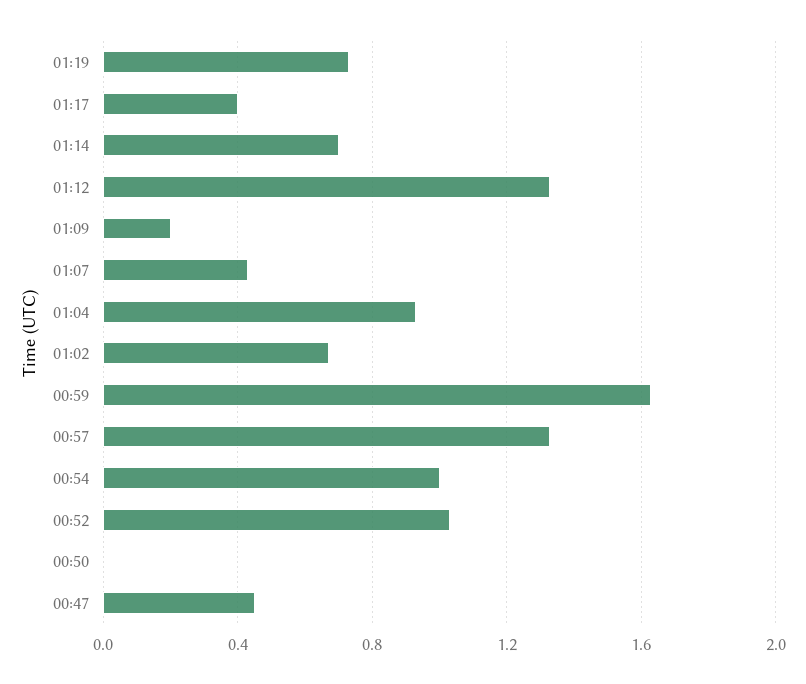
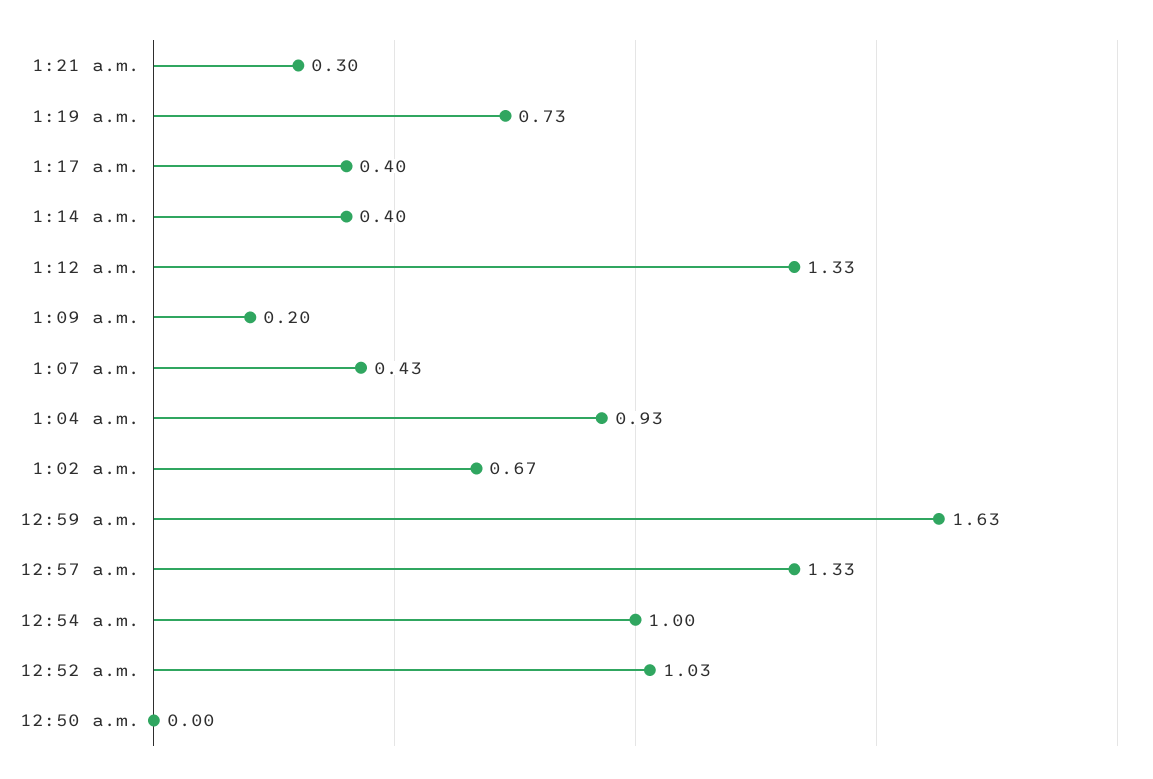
01:14: 0.7 -> 0.4
00:47: 0.45 -> none
1:21 a.m.: none -> 0.3

